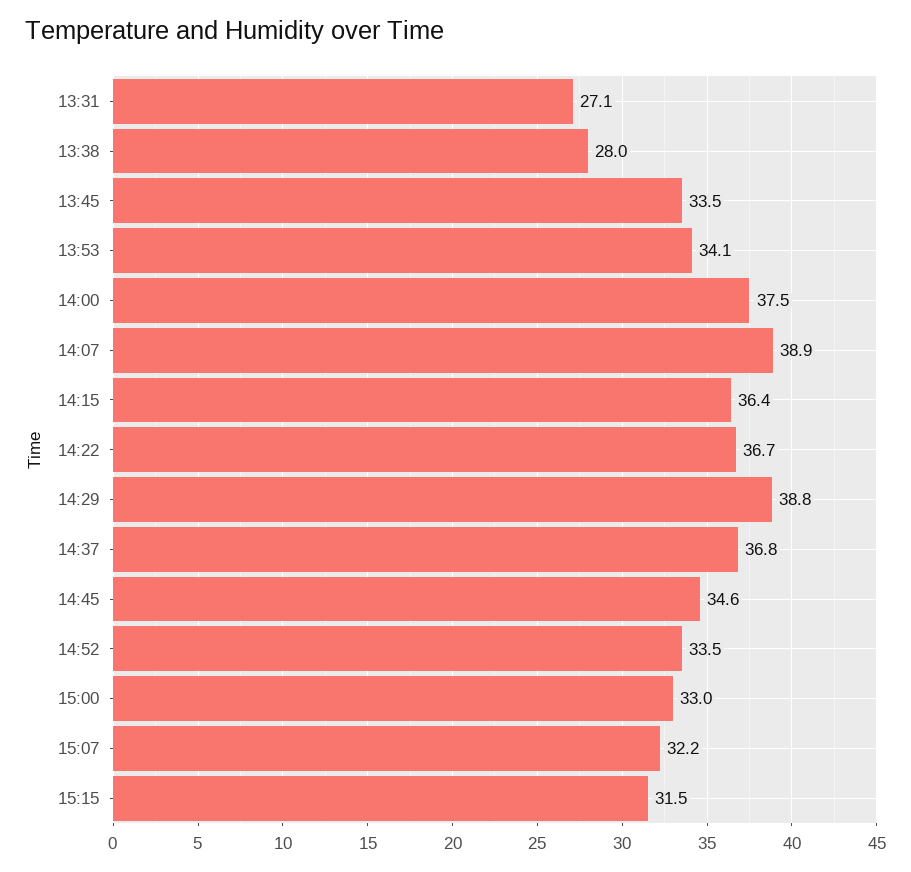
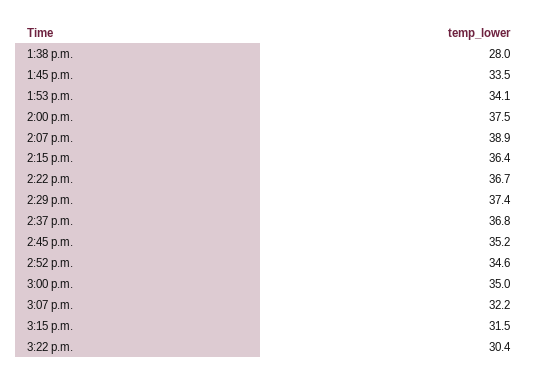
13:31: 27.1 -> none
14:29: 38.8 -> 37.4
14:45: 34.6 -> 35.2
14:52: 33.5 -> 34.6
15:00: 33 -> 35
3:22 p.m.: none -> 30.4

